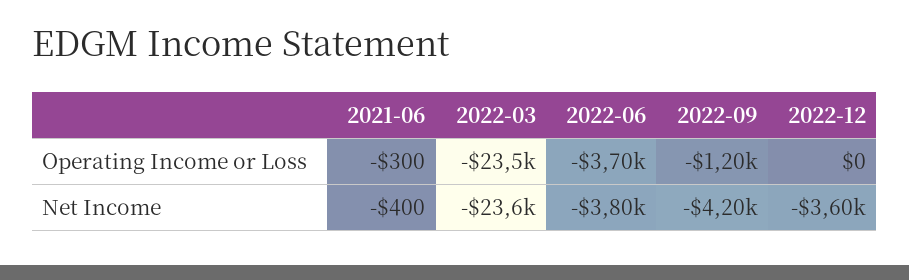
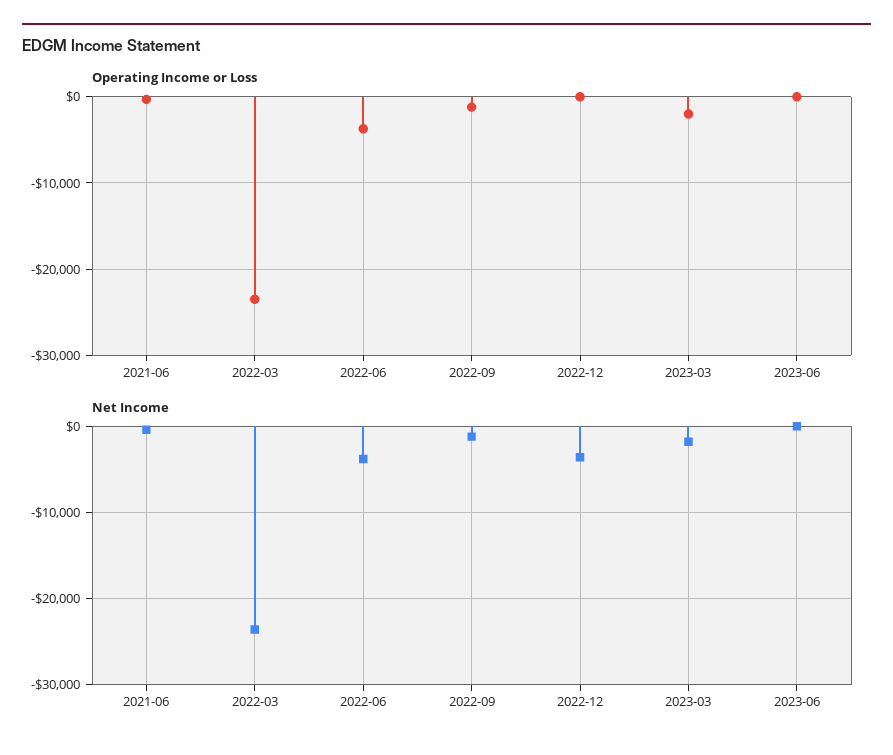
Net Income, 2022-09: -4200 -> -1000
Operating Income or Loss, 2023-03: none -> -2000
Operating Income or Loss, 2023-06: none -> 0
Net Income, 2023-03: none -> -2000
Net Income, 2023-06: none -> 0

